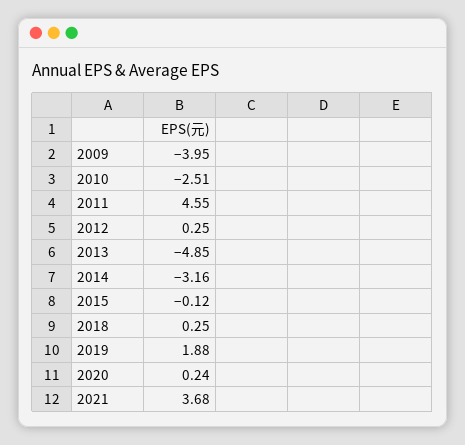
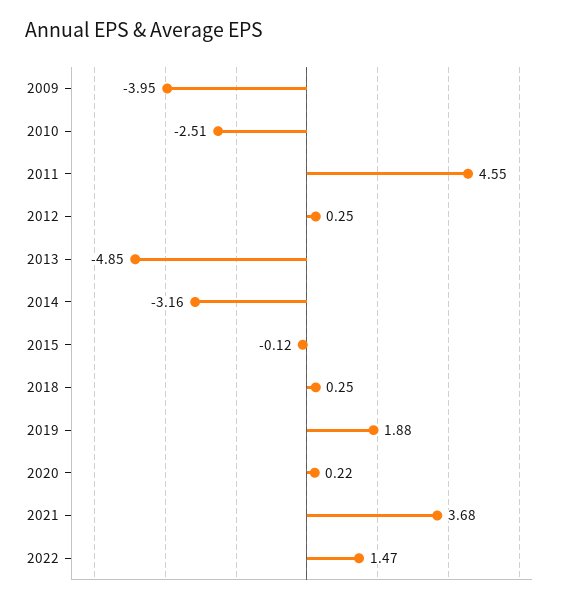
2020: 0.24 -> 0.22
2022: none -> 1.47

